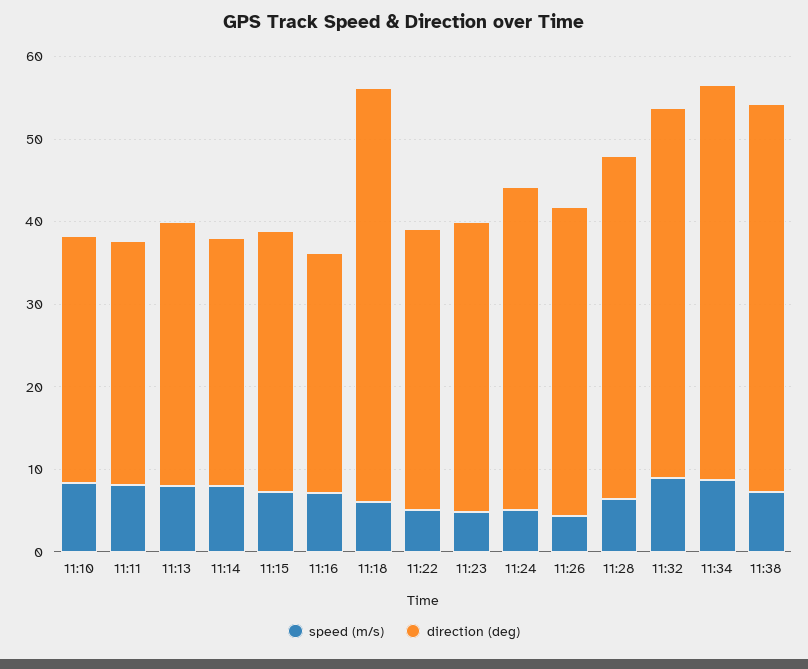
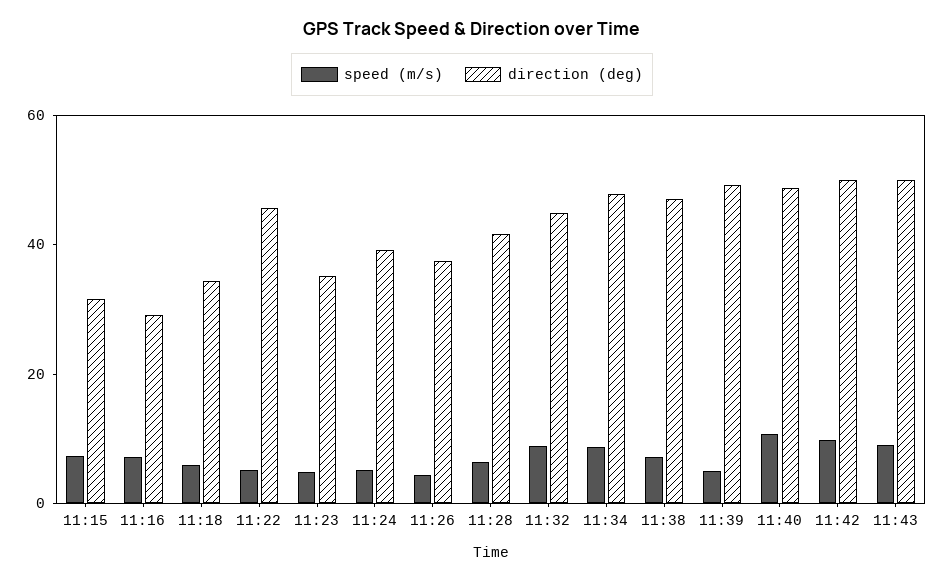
speed (m/s), 11:10: 8 -> none
direction (deg), 11:10: 30 -> none
speed (m/s), 11:11: 8 -> none
direction (deg), 11:11: 30 -> none
speed (m/s), 11:13: 8 -> none
direction (deg), 11:13: 32 -> none
speed (m/s), 11:14: 8 -> none
direction (deg), 11:14: 30 -> none
direction (deg), 11:18: 50 -> 35
direction (deg), 11:22: 34 -> 45
speed (m/s), 11:39: none -> 5
direction (deg), 11:39: none -> 50
speed (m/s), 11:40: none -> 10
direction (deg), 11:40: none -> 50
speed (m/s), 11:42: none -> 10
direction (deg), 11:42: none -> 50
speed (m/s), 11:43: none -> 10
direction (deg), 11:43: none -> 50

